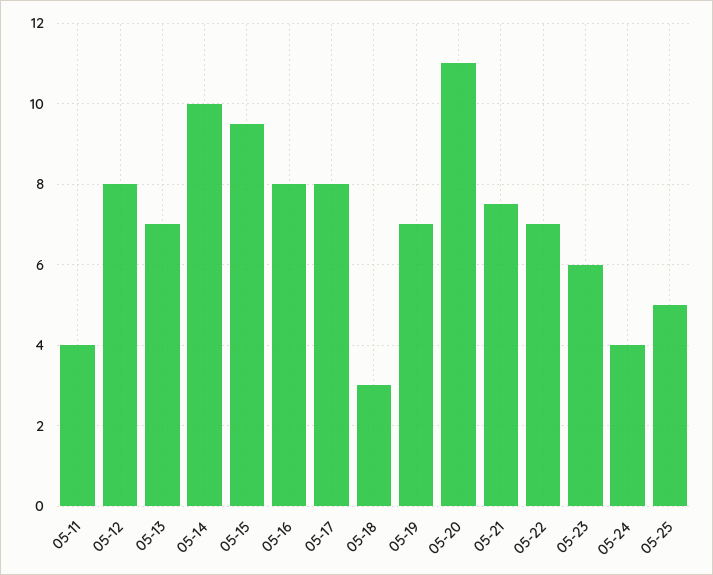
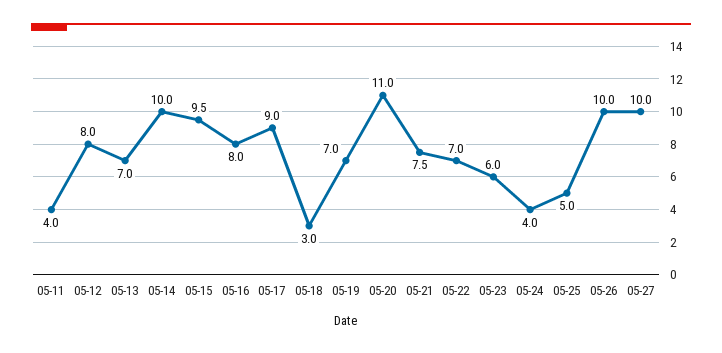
05-17: 8 -> 9
05-26: none -> 10
05-27: none -> 10

